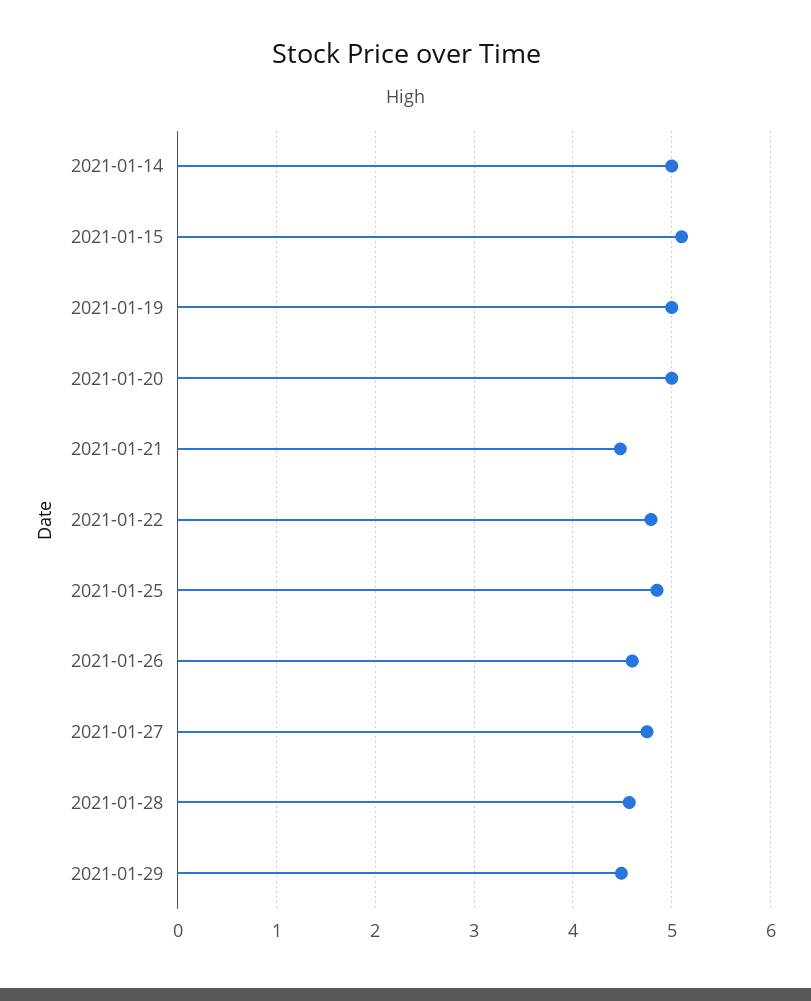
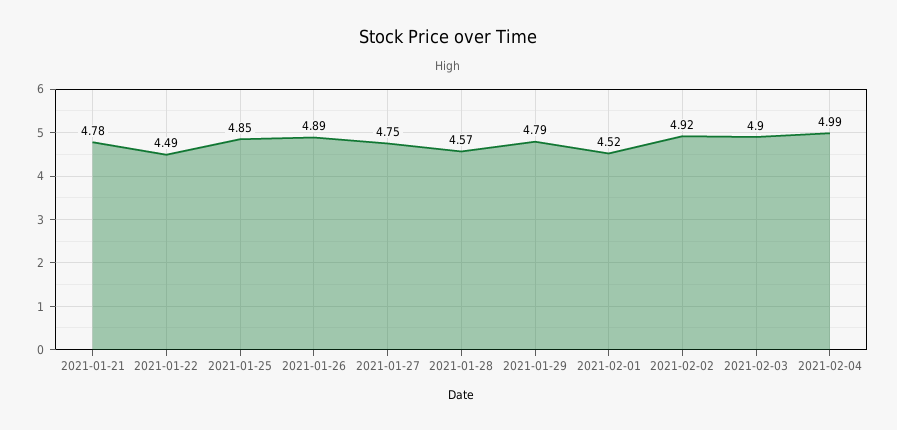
2021-01-14: 5 -> none
2021-01-15: 5.1 -> none
2021-01-19: 5 -> none
2021-01-20: 5 -> none
2021-01-21: 4.5 -> 4.78
2021-01-22: 4.8 -> 4.49
2021-01-26: 4.6 -> 4.89
2021-01-29: 4.5 -> 4.79
2021-02-01: none -> 4.52
2021-02-02: none -> 4.92
2021-02-03: none -> 4.9
2021-02-04: none -> 4.99

